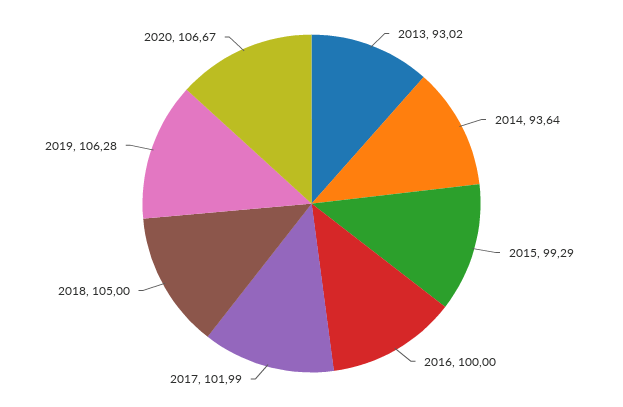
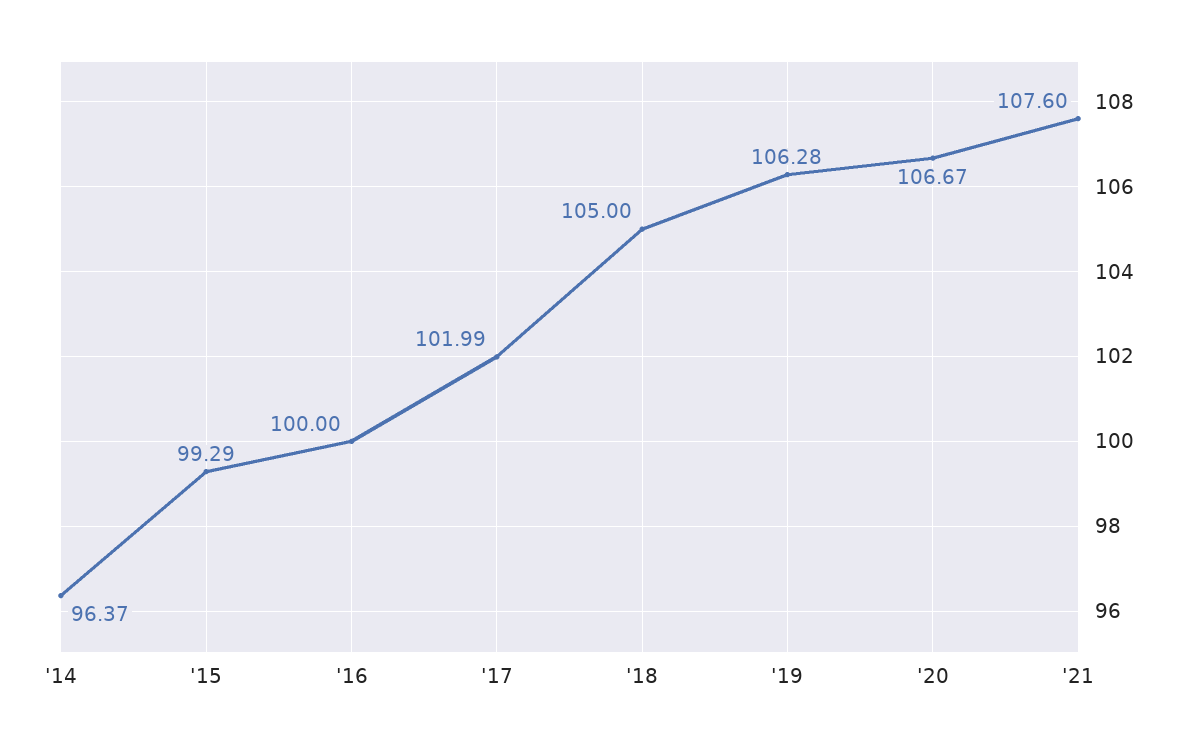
2013: 93.02 -> none
2014: 93.64 -> 96.37
'21: none -> 107.6

